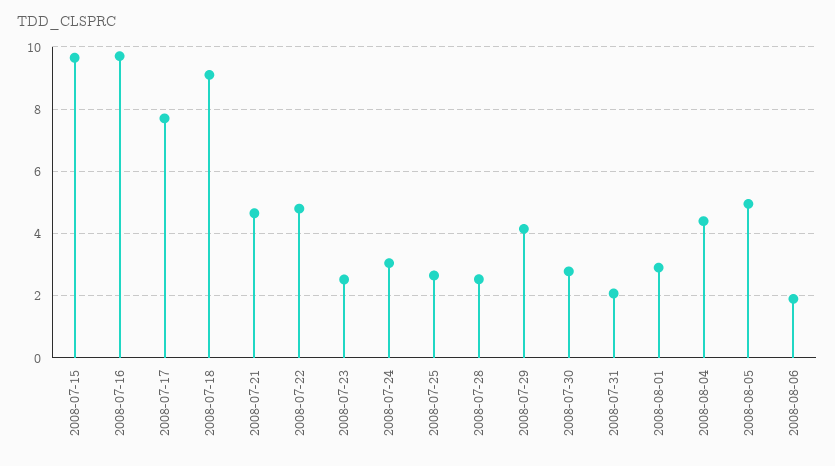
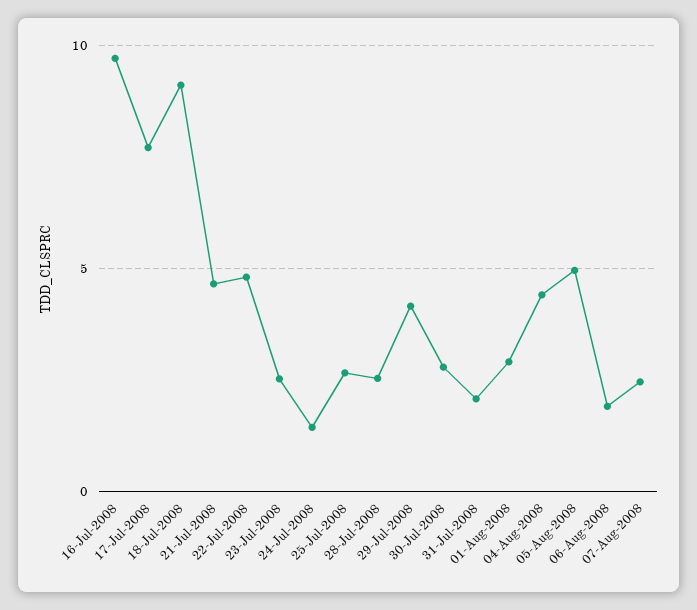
2008-07-15: 9.6 -> none
2008-07-24: 3 -> 1.5
07-Aug-2008: none -> 2.5

